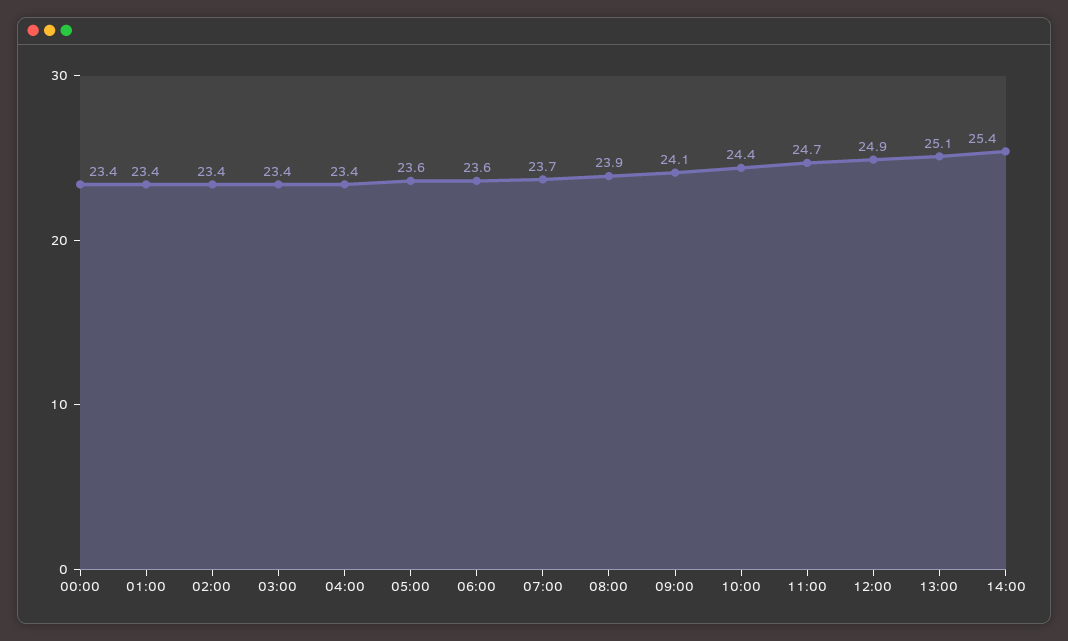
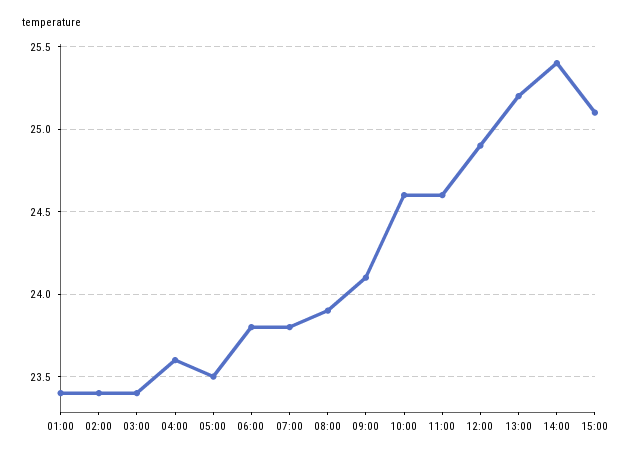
00:00: 23.4 -> none
04:00: 23.4 -> 23.6
05:00: 23.6 -> 23.5
06:00: 23.6 -> 23.8
07:00: 23.7 -> 23.8
10:00: 24.4 -> 24.6
11:00: 24.7 -> 24.6
13:00: 25.1 -> 25.2
15:00: none -> 25.1

